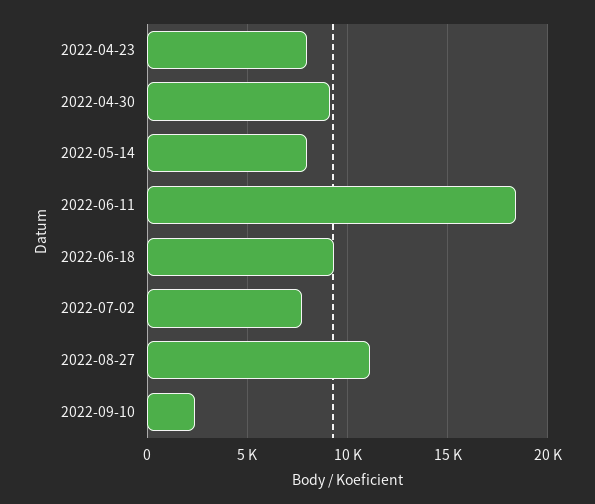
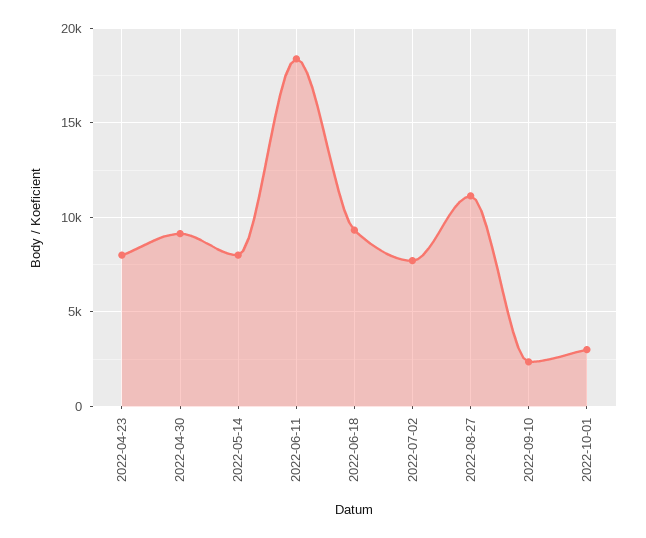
2022-10-01: none -> 3000

